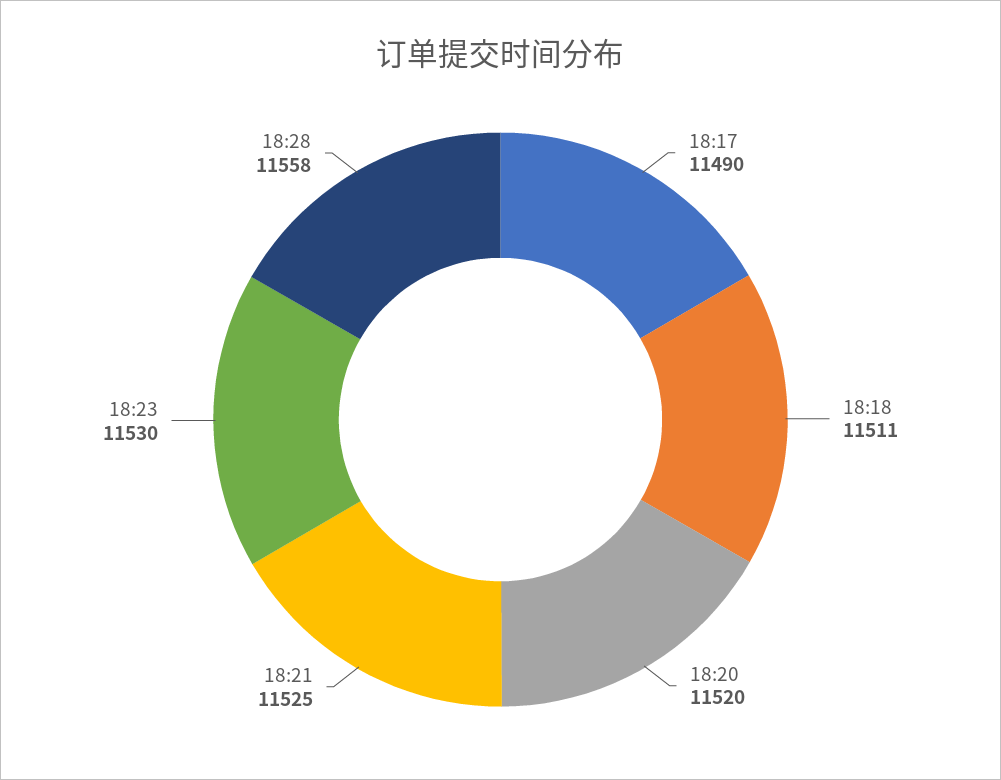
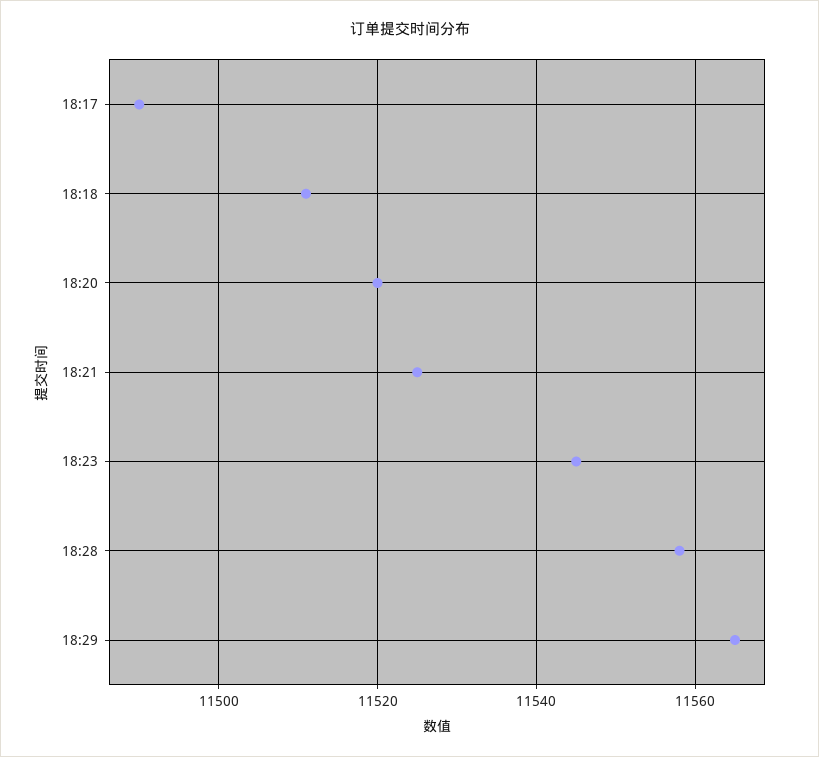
18:23: 11530 -> 11545
18:29: none -> 11565

